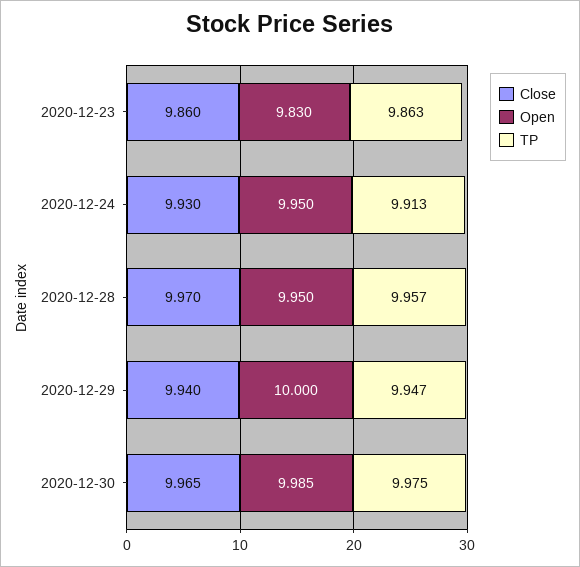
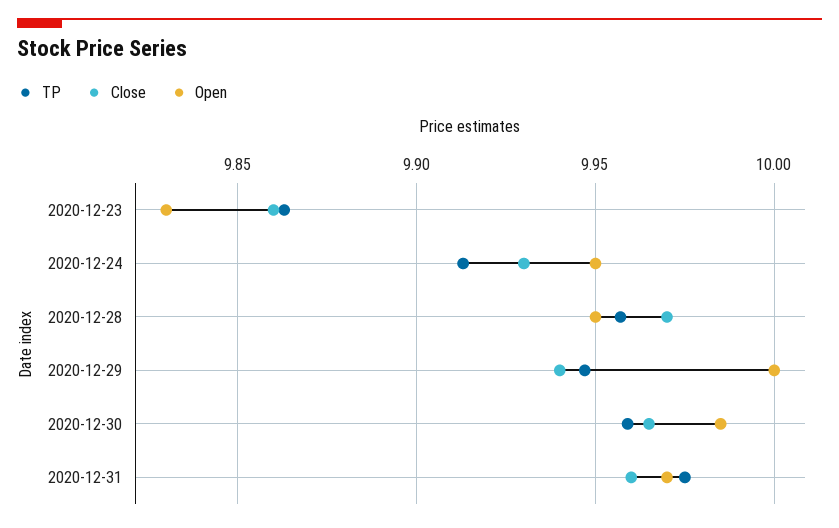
TP, 2020-12-30: 9.975 -> 9.96
TP, 2020-12-31: none -> 9.975
Close, 2020-12-31: none -> 9.96
Open, 2020-12-31: none -> 9.97

